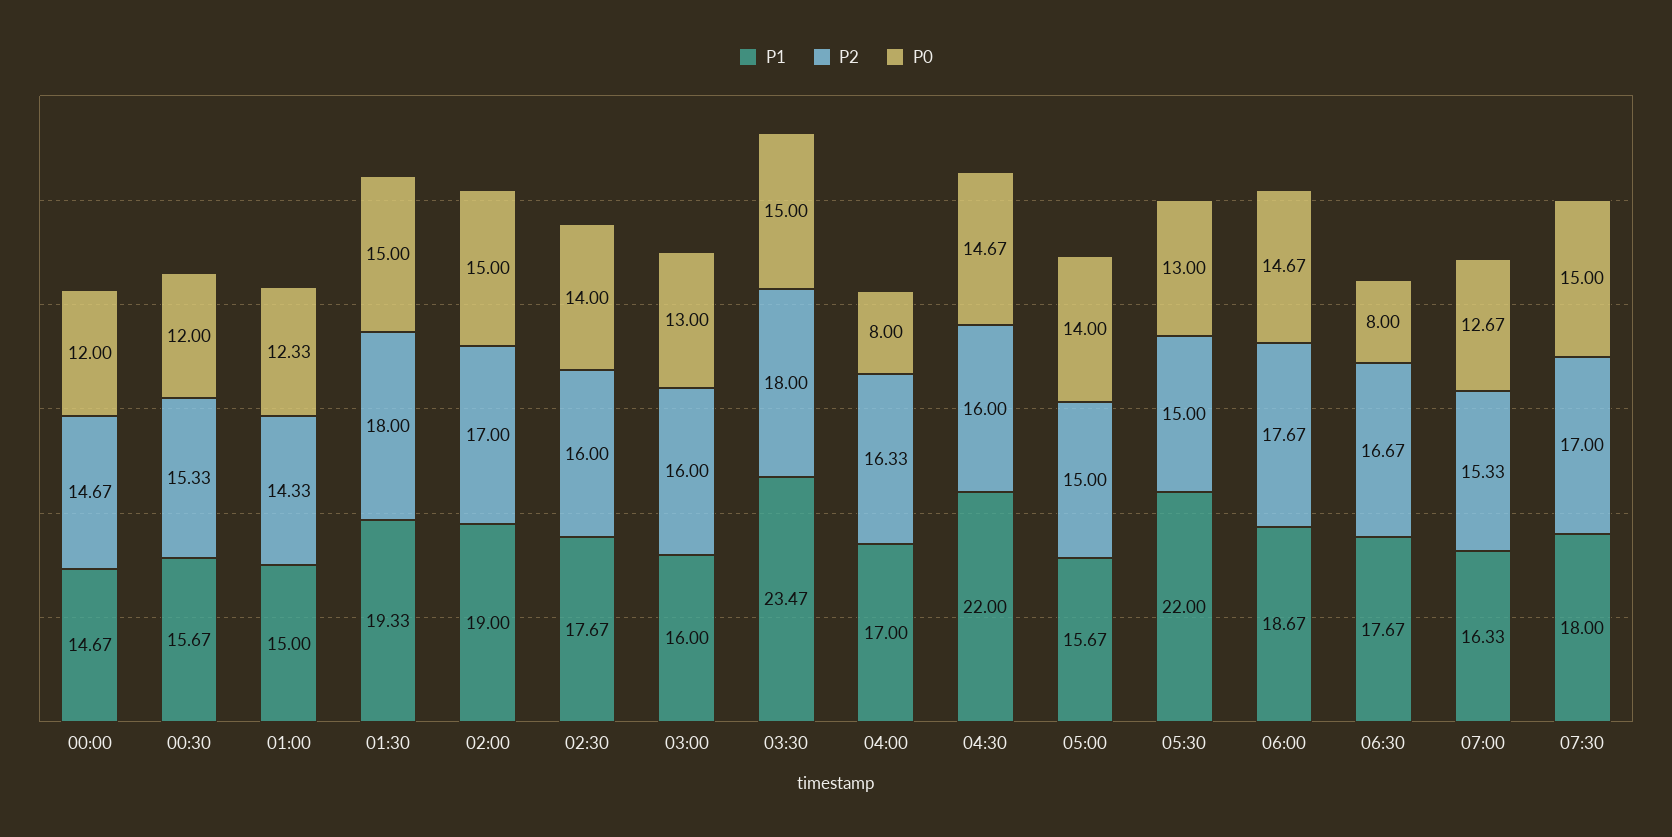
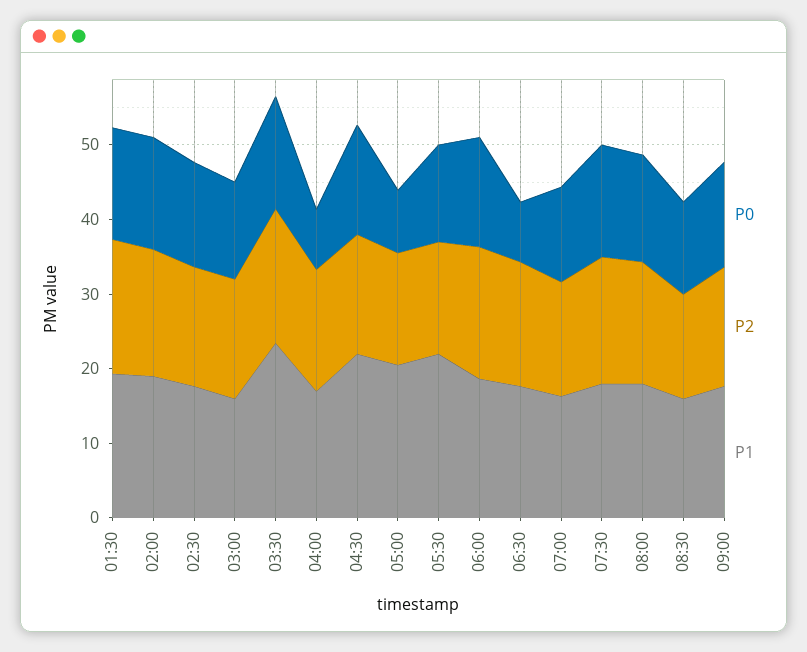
P1, 00:00: 14.67 -> none
P2, 00:00: 14.67 -> none
P0, 00:00: 12 -> none
P1, 00:30: 15.67 -> none
P2, 00:30: 15.33 -> none
P0, 00:30: 12 -> none
P1, 01:00: 15 -> none
P2, 01:00: 14.33 -> none
P0, 01:00: 12.33 -> none
P1, 05:00: 15.67 -> 20
P0, 05:00: 14 -> 8
P0, 08:00: none -> 14
P2, 08:00: none -> 16
P1, 08:00: none -> 18
P0, 08:30: none -> 12
P2, 08:30: none -> 14
P1, 08:30: none -> 16
P0, 09:00: none -> 14
P2, 09:00: none -> 16
P1, 09:00: none -> 18

